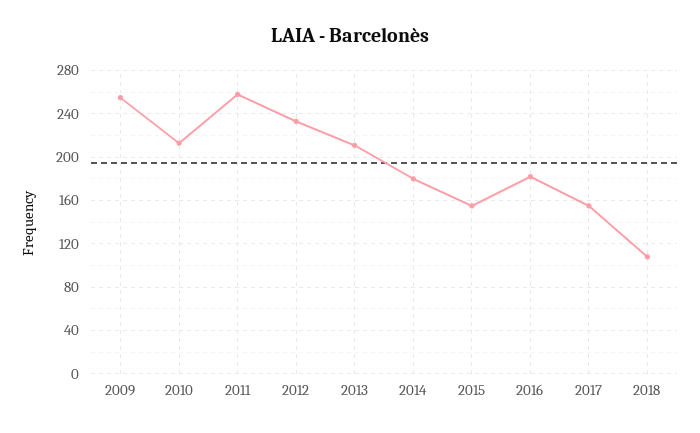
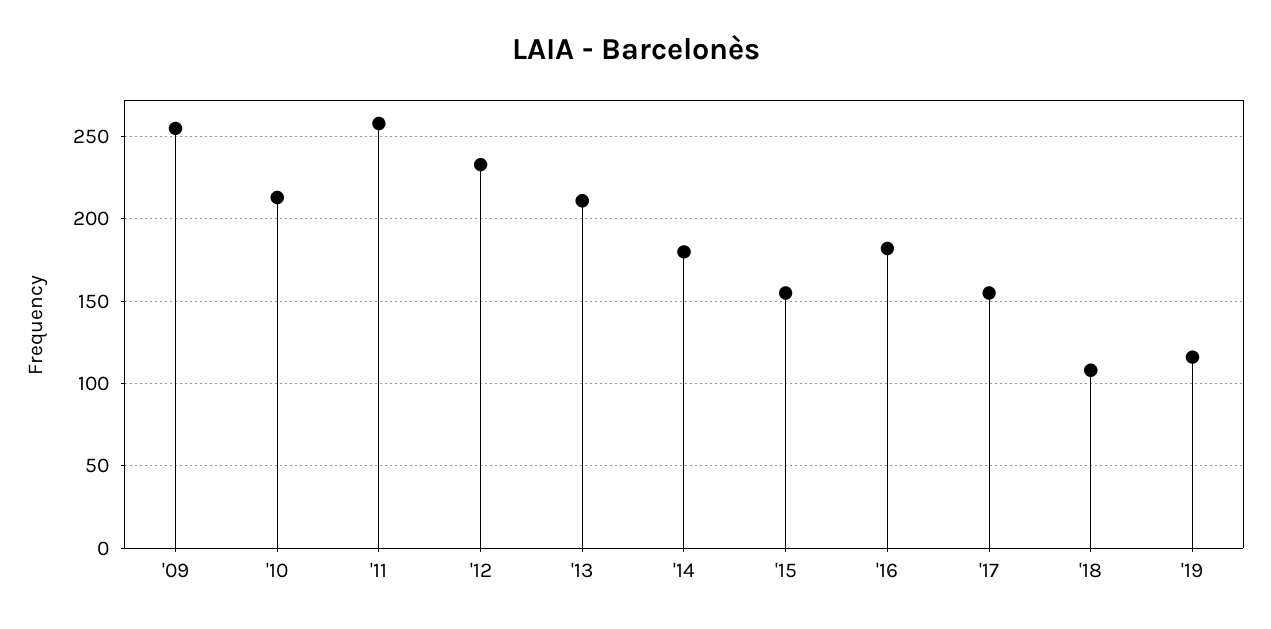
'19: none -> 115

